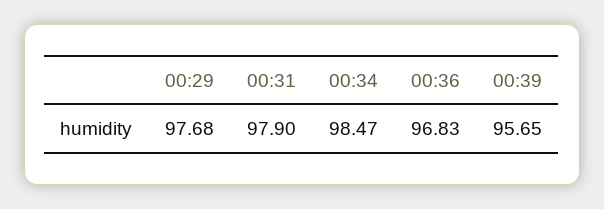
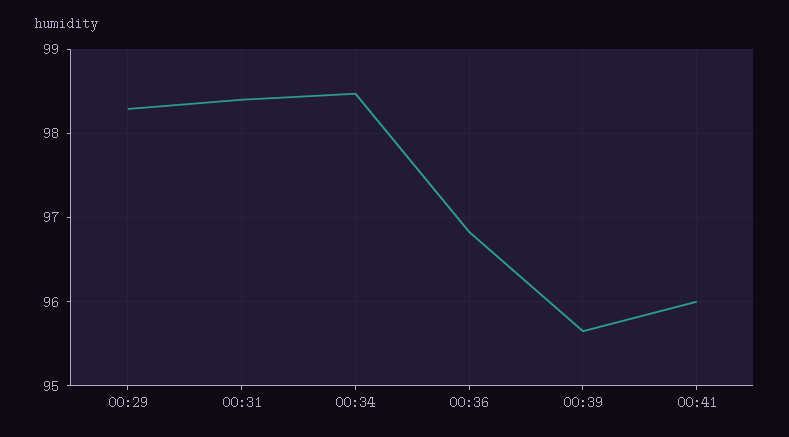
00:29: 97.68 -> 98.3
00:31: 97.9 -> 98.4
00:41: none -> 96

